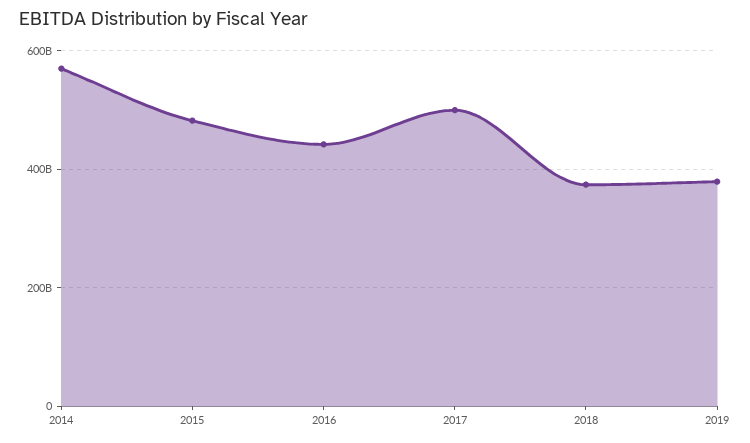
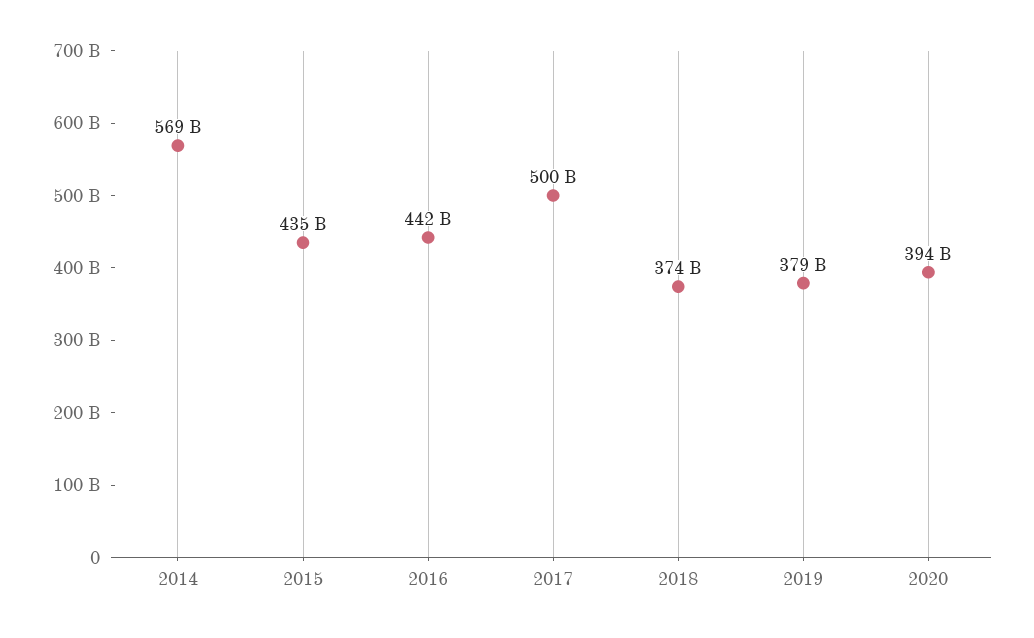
2015: 480000000000 -> 435000000000
2020: none -> 394000000000

